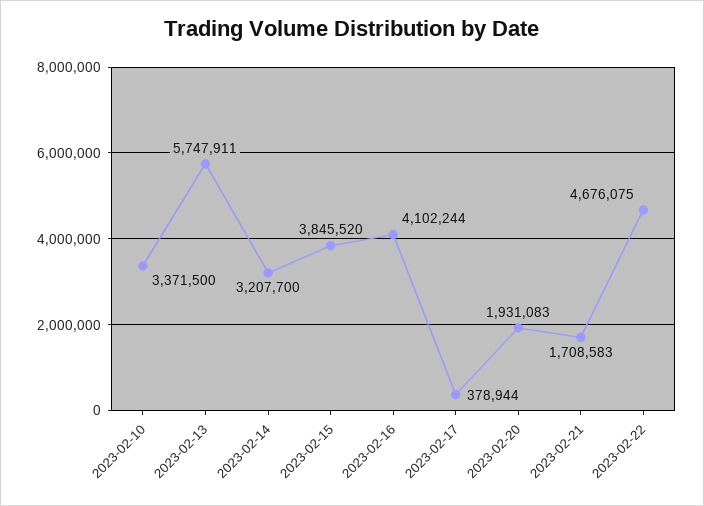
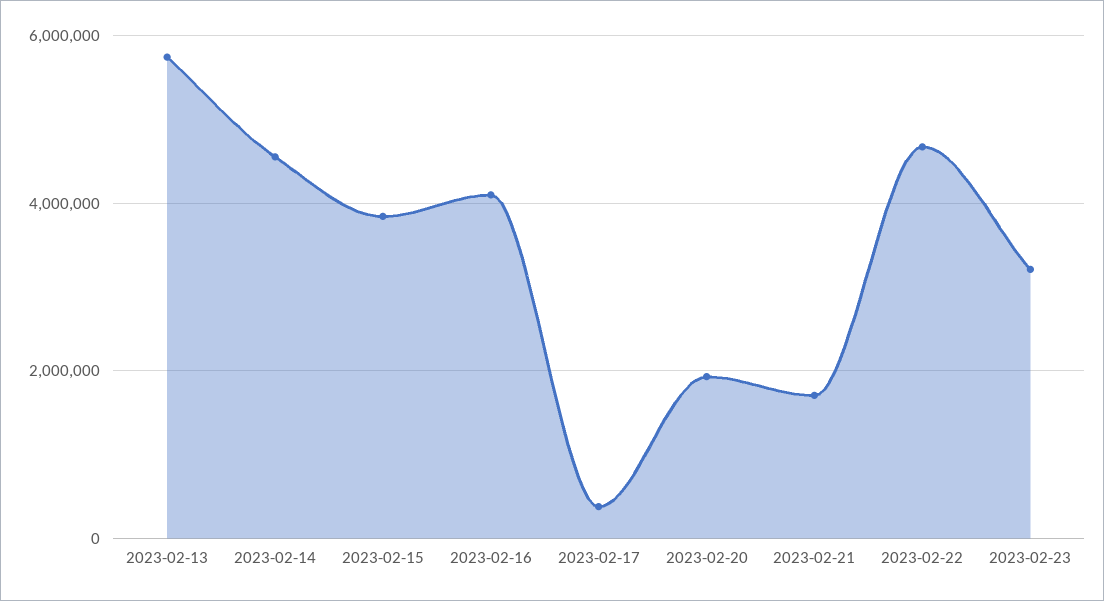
2023-02-10: 3371500 -> none
2023-02-14: 3207700 -> 4600000
2023-02-23: none -> 3200000

